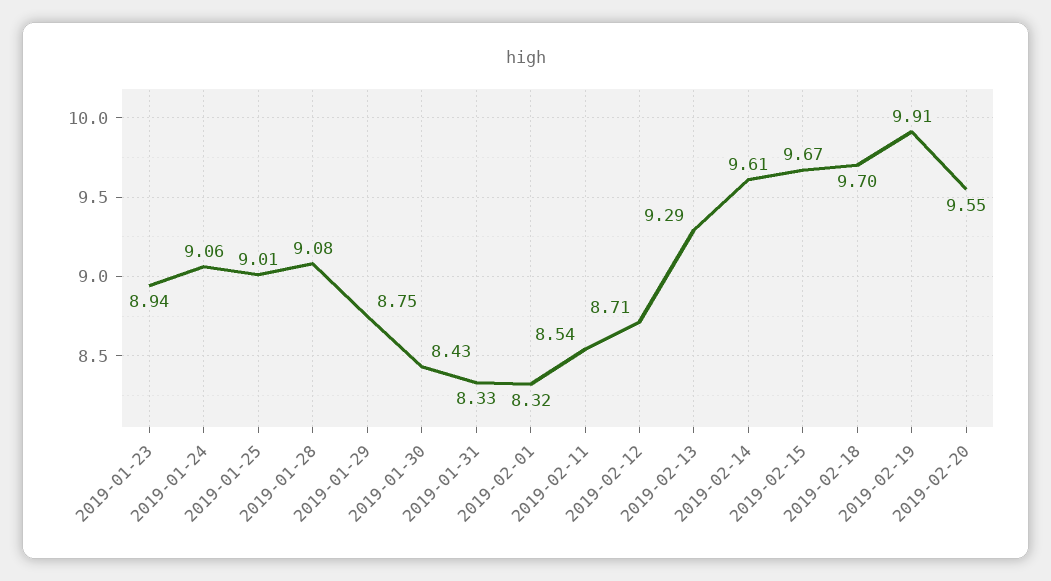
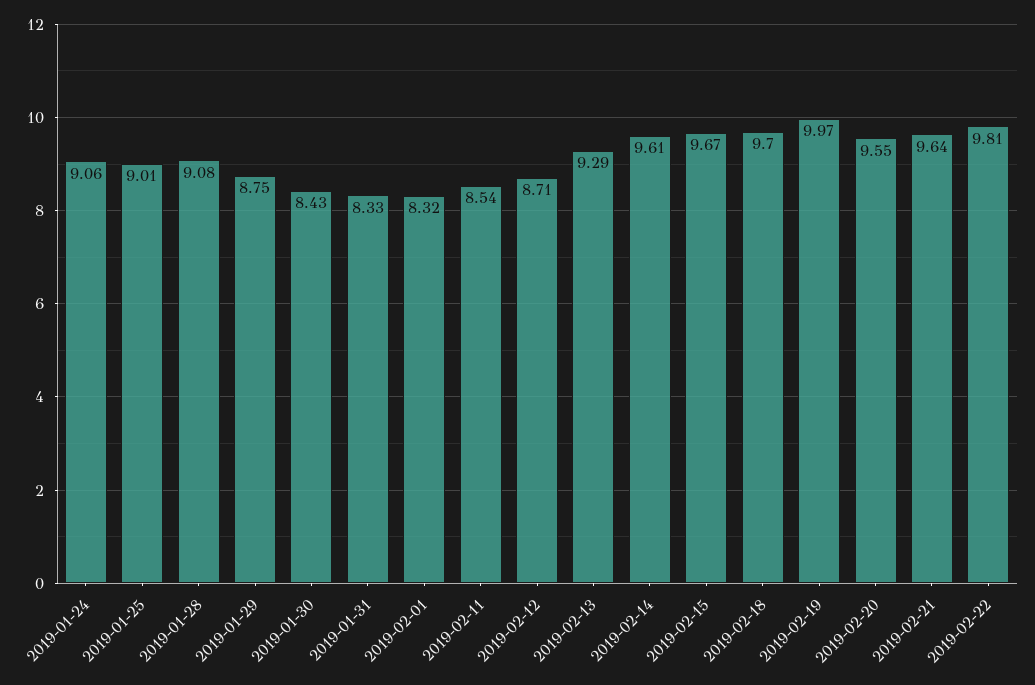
2019-01-23: 8.94 -> none
2019-02-19: 9.91 -> 9.97
2019-02-21: none -> 9.64
2019-02-22: none -> 9.81

